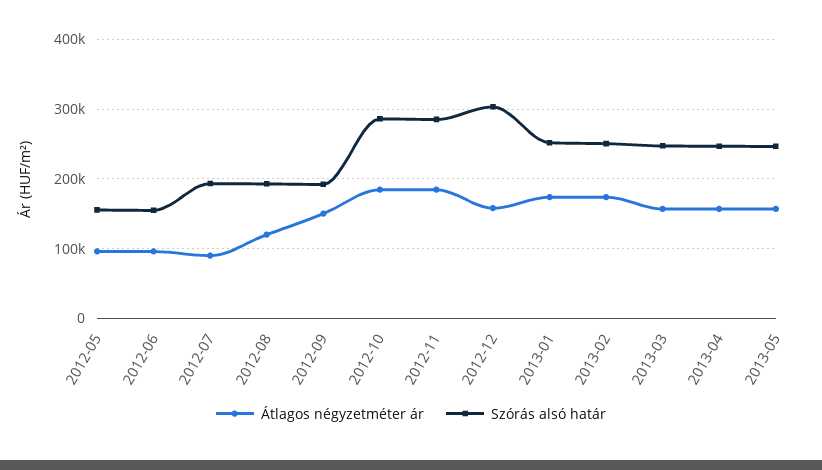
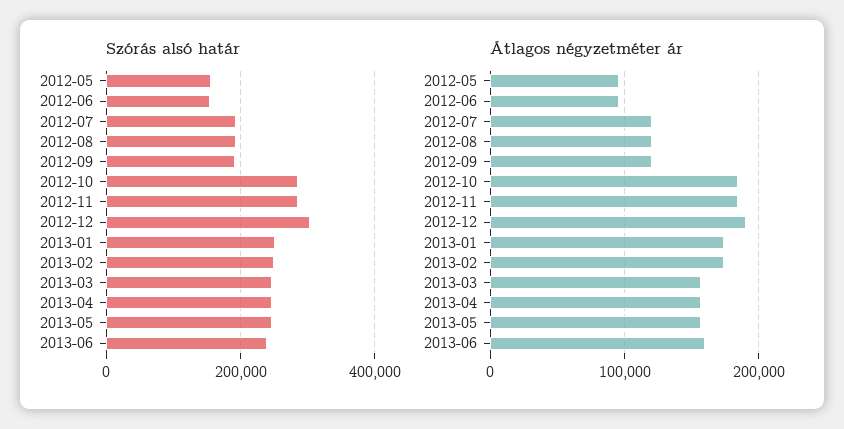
Átlagos négyzetméter ár, 2012-07: 90000 -> 120000
Átlagos négyzetméter ár, 2012-09: 150000 -> 120000
Átlagos négyzetméter ár, 2012-12: 160000 -> 190000
Szórás alsó határ, 2013-06: none -> 240000
Átlagos négyzetméter ár, 2013-06: none -> 160000

